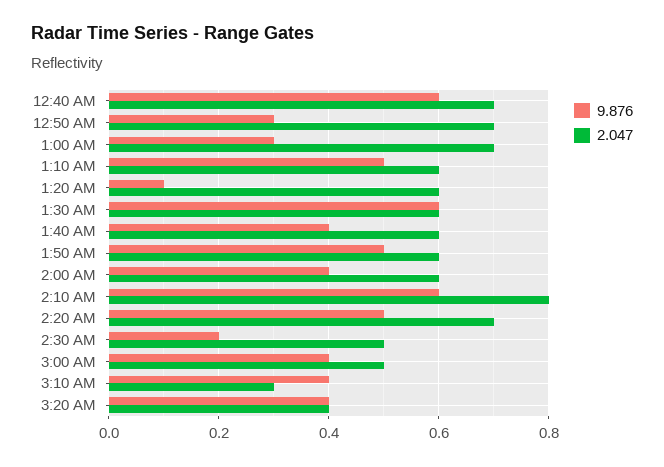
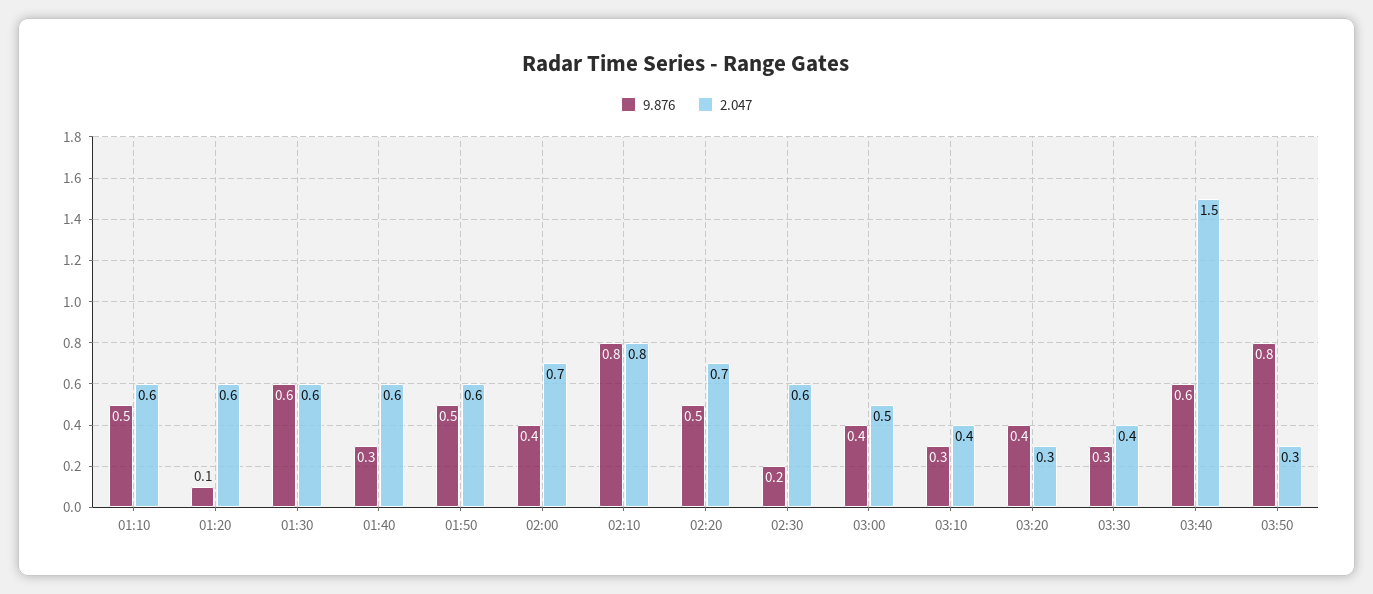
9.876, 12:40 AM: 0.6 -> none
2.047, 12:40 AM: 0.7 -> none
9.876, 12:50 AM: 0.3 -> none
2.047, 12:50 AM: 0.7 -> none
9.876, 1:00 AM: 0.3 -> none
2.047, 1:00 AM: 0.7 -> none
9.876, 1:40 AM: 0.4 -> 0.3
2.047, 2:00 AM: 0.6 -> 0.7
9.876, 2:10 AM: 0.6 -> 0.8
2.047, 2:30 AM: 0.5 -> 0.6
9.876, 3:10 AM: 0.4 -> 0.3
2.047, 3:10 AM: 0.3 -> 0.4
2.047, 3:20 AM: 0.4 -> 0.3
9.876, 03:30: none -> 0.3
2.047, 03:30: none -> 0.4
9.876, 03:40: none -> 0.6
2.047, 03:40: none -> 1.5
9.876, 03:50: none -> 0.8
2.047, 03:50: none -> 0.3

